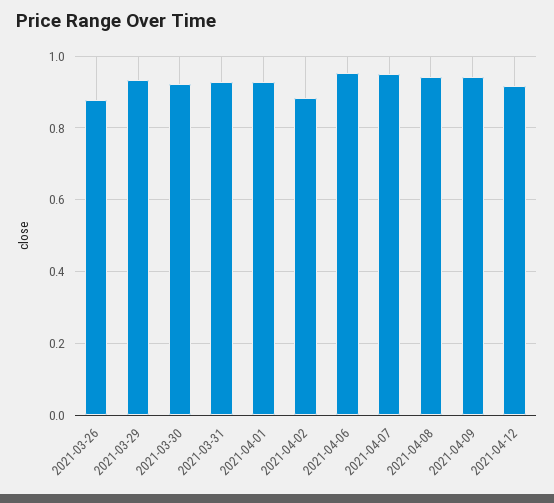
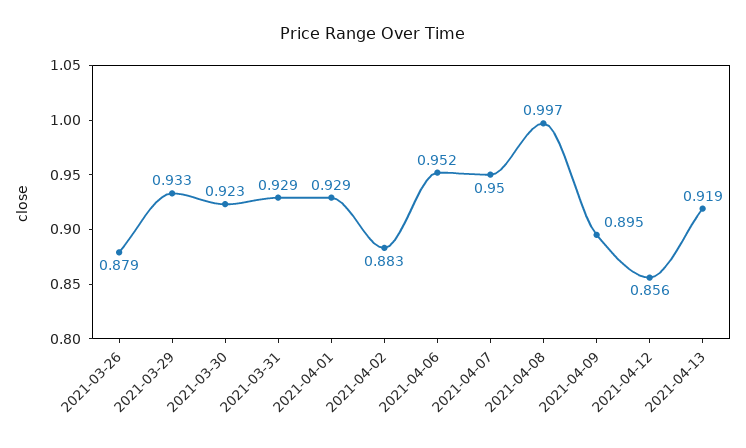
2021-04-08: 0.94 -> 0.997
2021-04-09: 0.94 -> 0.895
2021-04-12: 0.92 -> 0.856
2021-04-13: none -> 0.919

